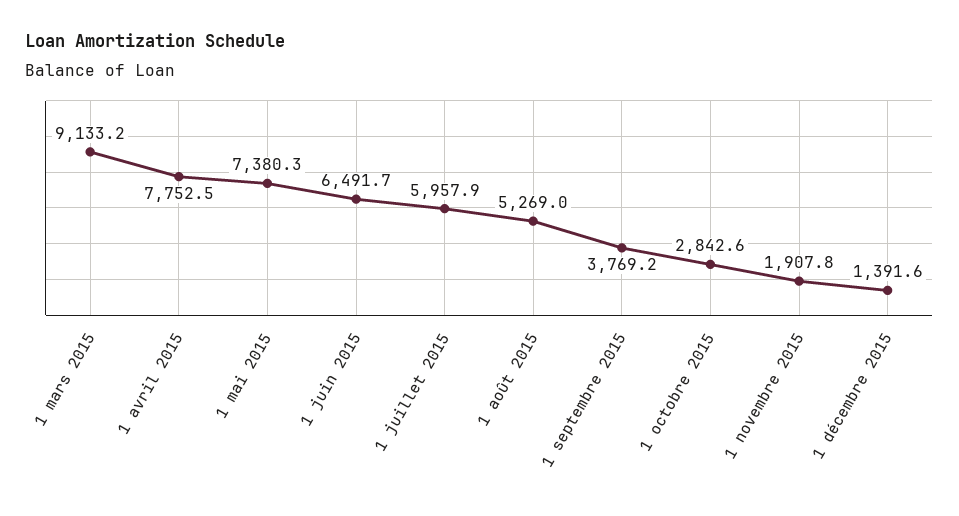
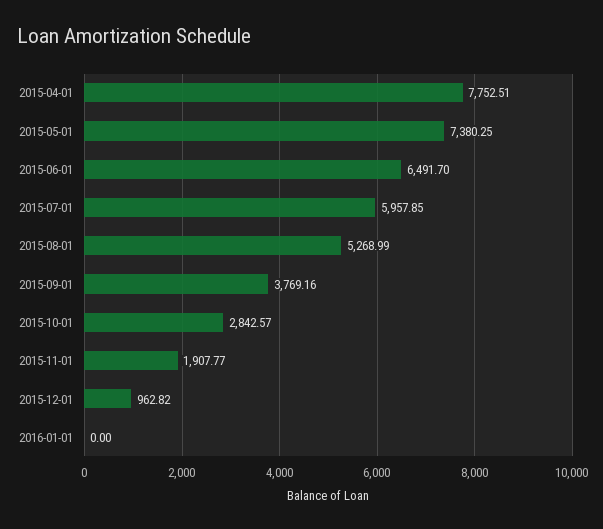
1 mars 2015: 9133.2 -> none
1 décembre 2015: 1391.6 -> 962.82
2016-01-01: none -> 0

